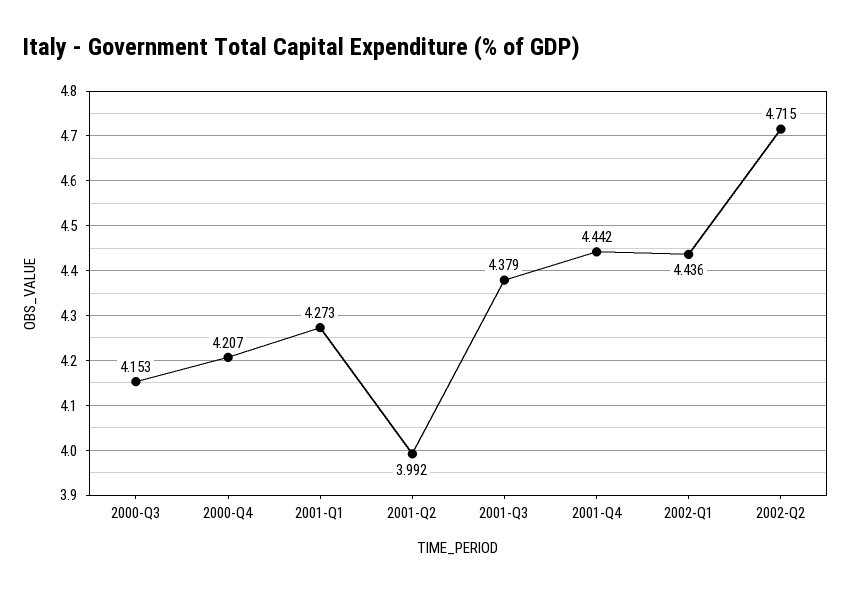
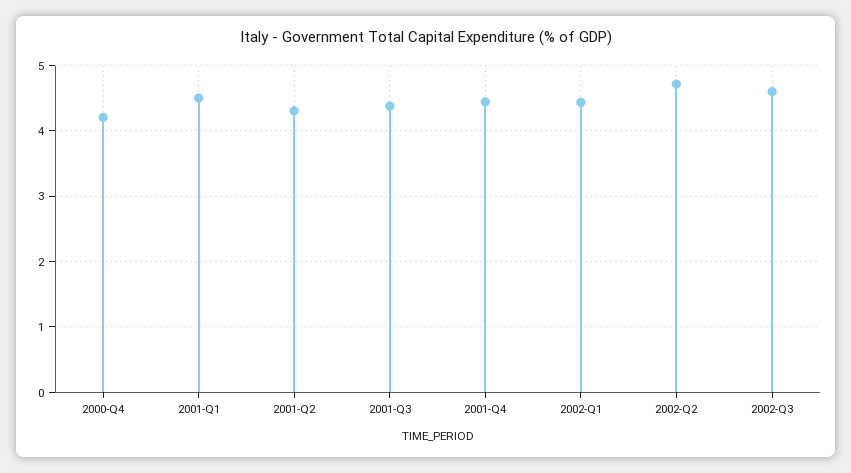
2000-Q3: 4.153 -> none
2001-Q1: 4.273 -> 4.5
2001-Q2: 3.992 -> 4.3
2002-Q3: none -> 4.6

